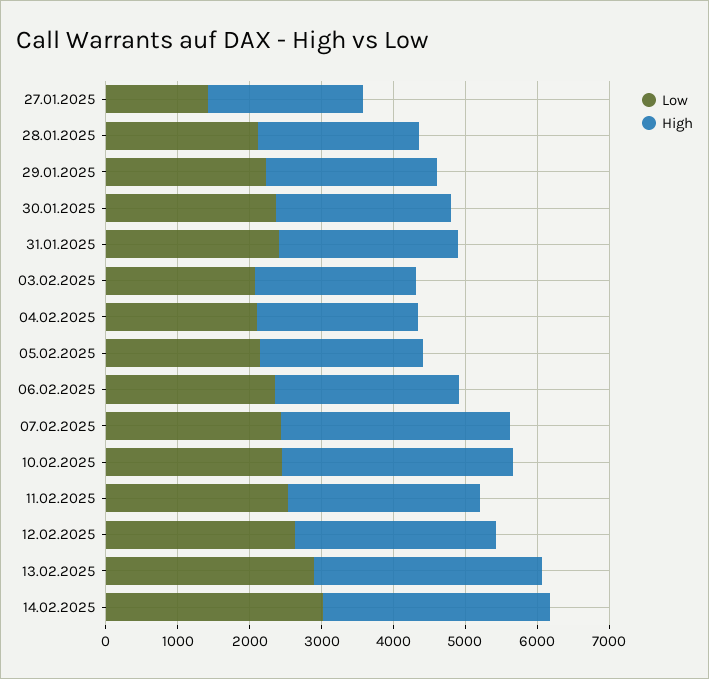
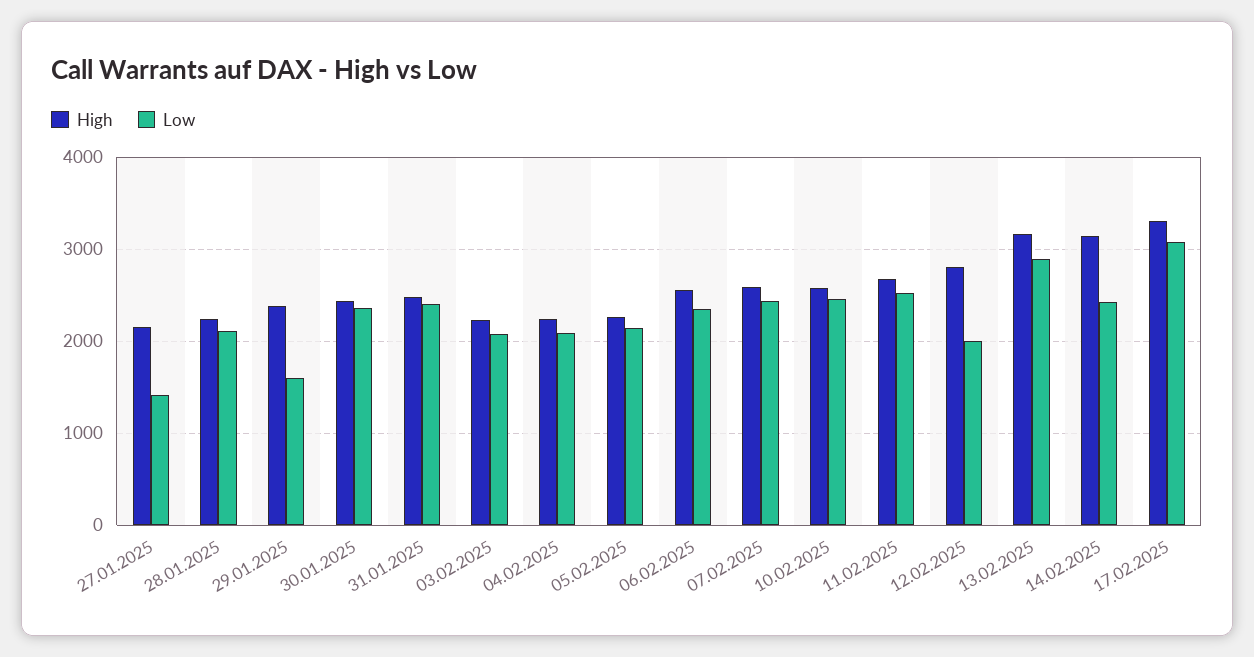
Low, 29.01.2025: 2200 -> 1600
High, 07.02.2025: 3200 -> 2600
High, 10.02.2025: 3200 -> 2600
Low, 12.02.2025: 2600 -> 2000
Low, 14.02.2025: 3000 -> 2400
High, 17.02.2025: none -> 3300
Low, 17.02.2025: none -> 3100

